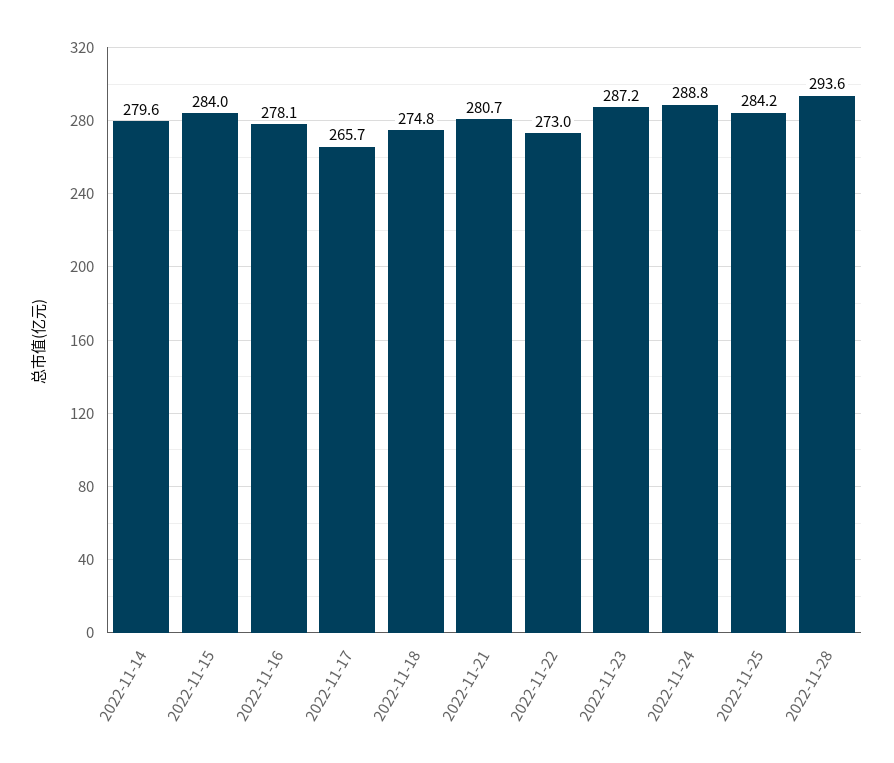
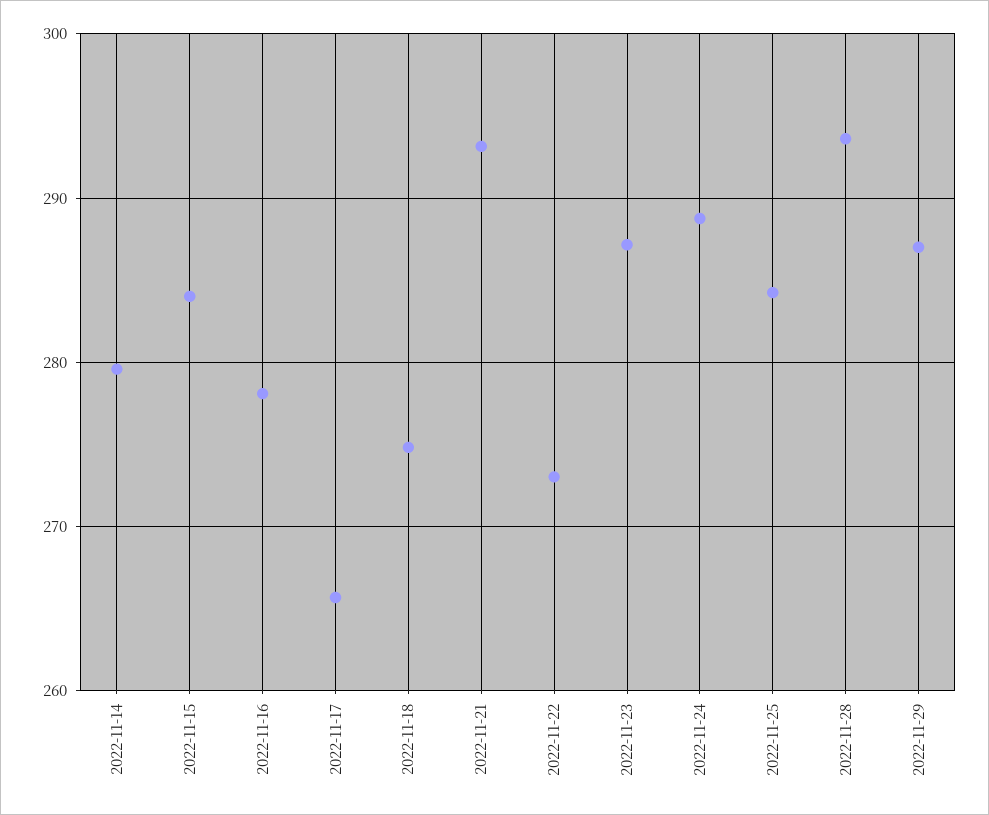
2022-11-21: 280.7 -> 293
2022-11-29: none -> 287

